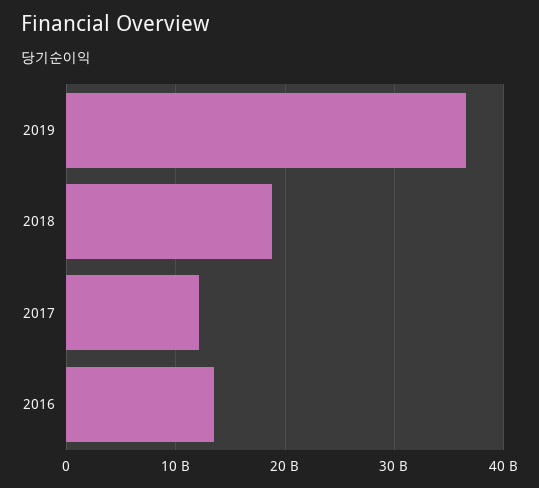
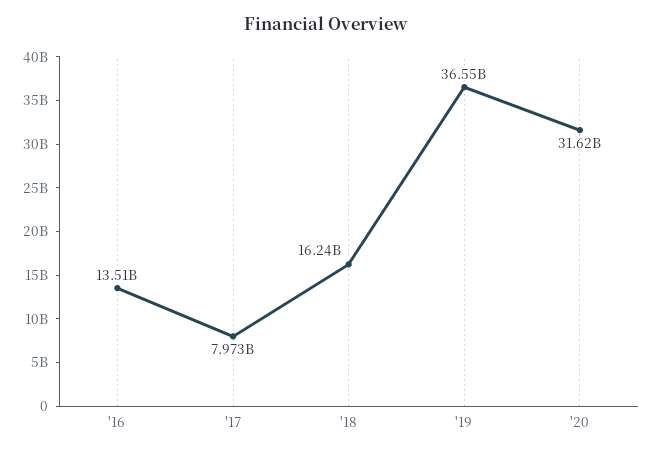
2018: 19000000000 -> 16240000000
2017: 12000000000 -> 7973000000
'20: none -> 31620000000

